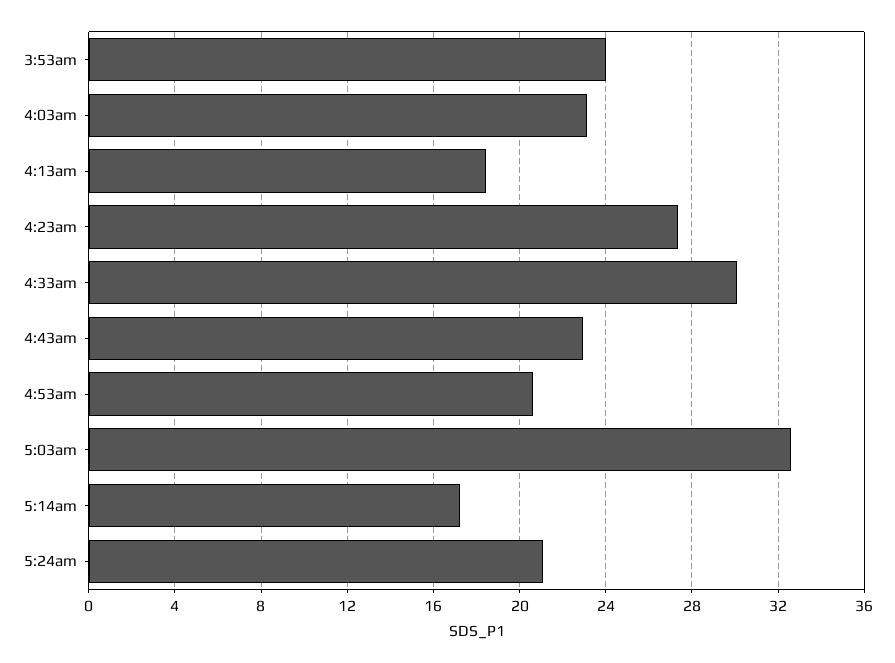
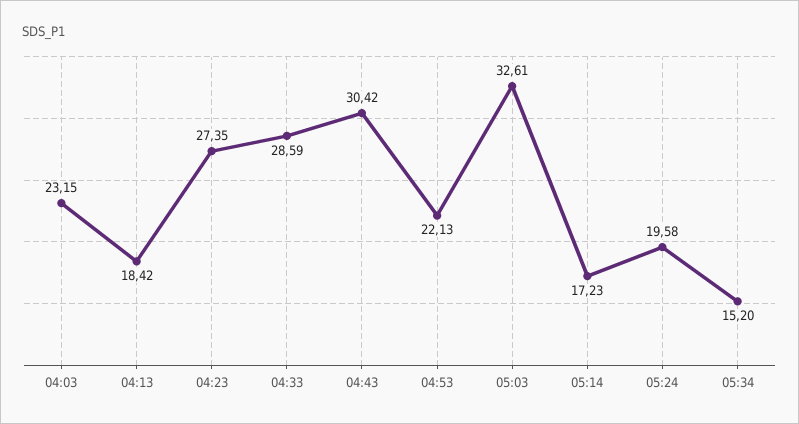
3:53am: 24 -> none
4:33am: 30 -> 28.59
4:43am: 23 -> 30.42
4:53am: 20.5 -> 22.13
5:24am: 21 -> 19.58
05:34: none -> 15.2

